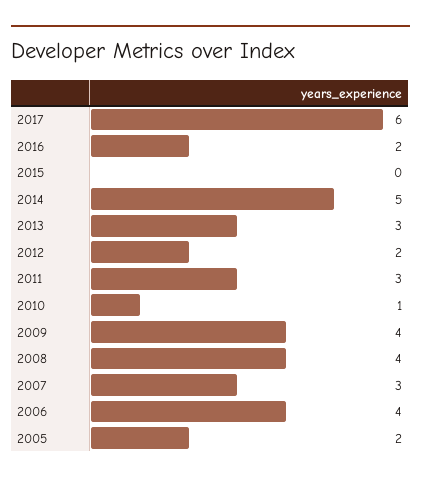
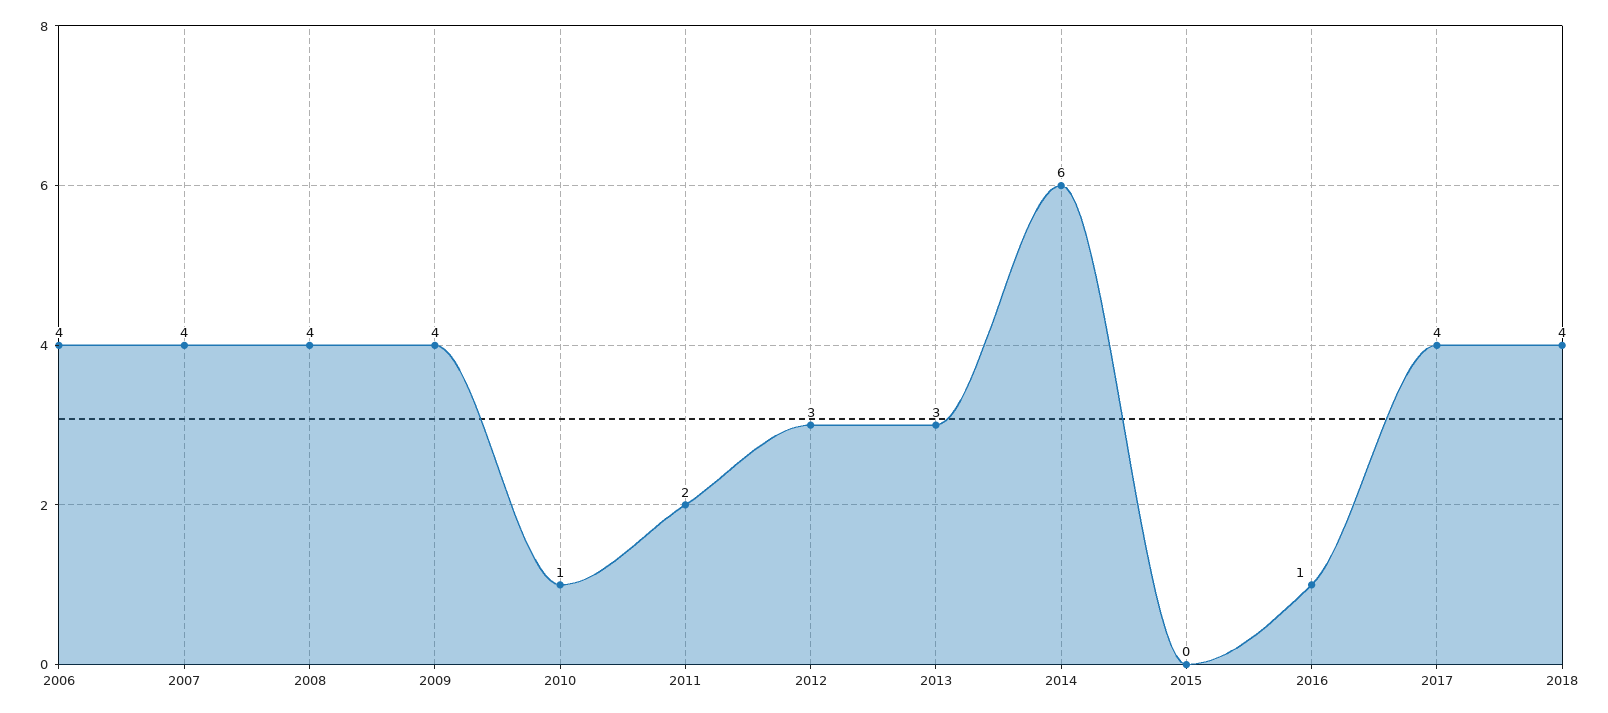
2017: 6 -> 4
2016: 2 -> 1
2014: 5 -> 6
2012: 2 -> 3
2011: 3 -> 2
2007: 3 -> 4
2005: 2 -> none
2018: none -> 4

